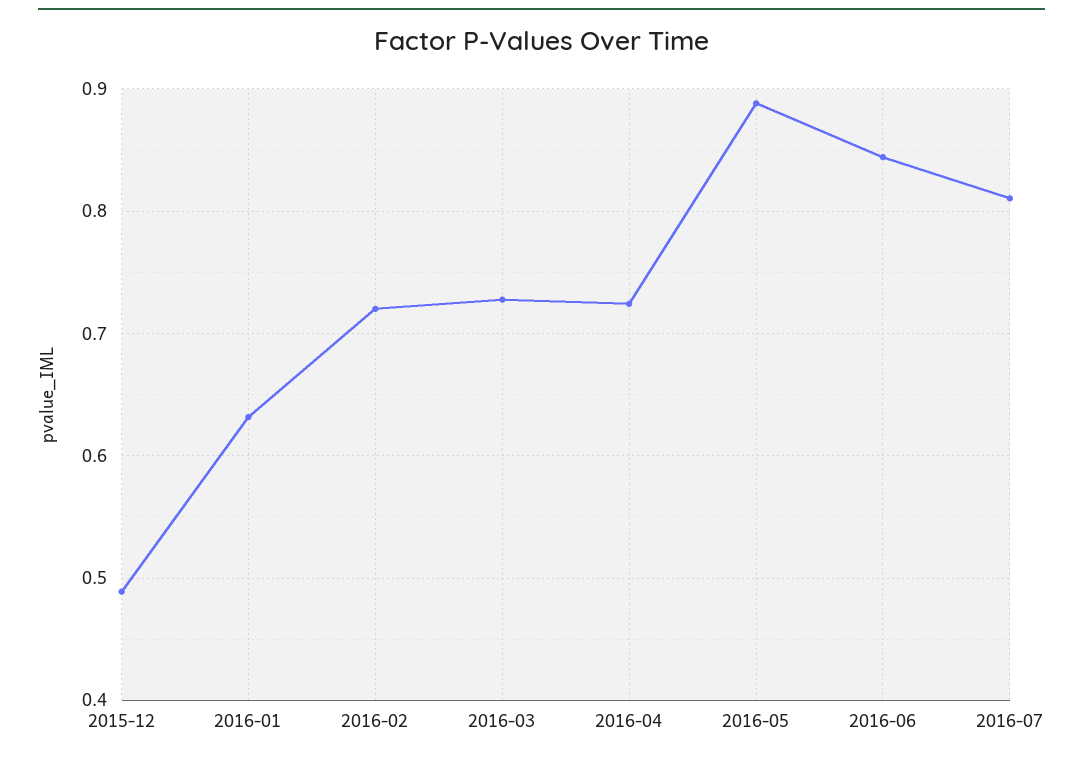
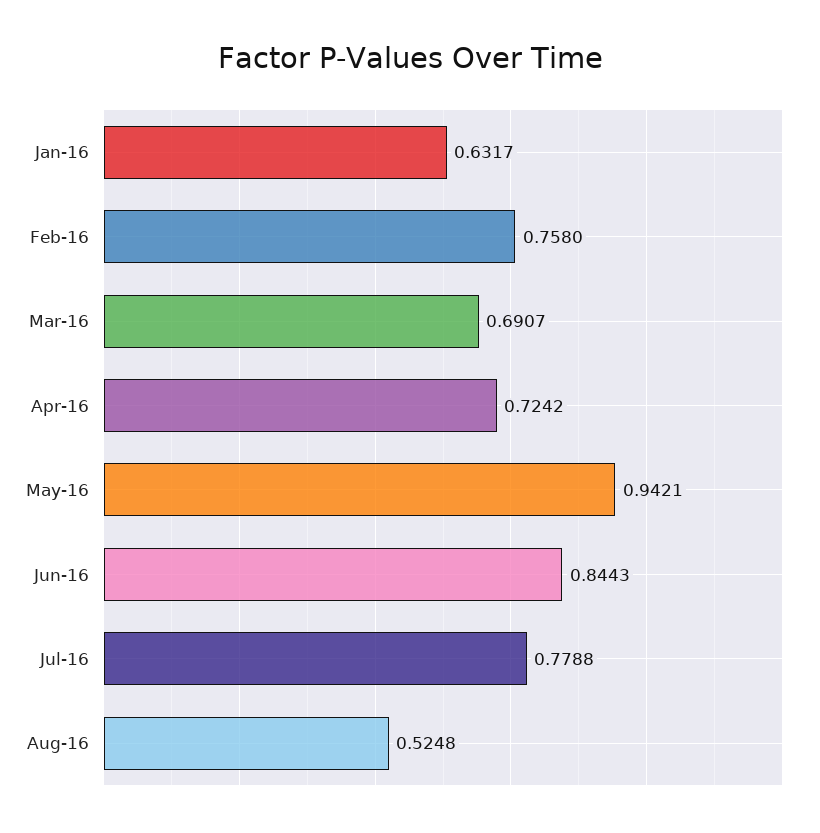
2015-12: 0.49 -> none
2016-02: 0.72 -> 0.758
2016-03: 0.73 -> 0.6907
2016-05: 0.89 -> 0.9421
2016-07: 0.81 -> 0.7788
Aug-16: none -> 0.5248

